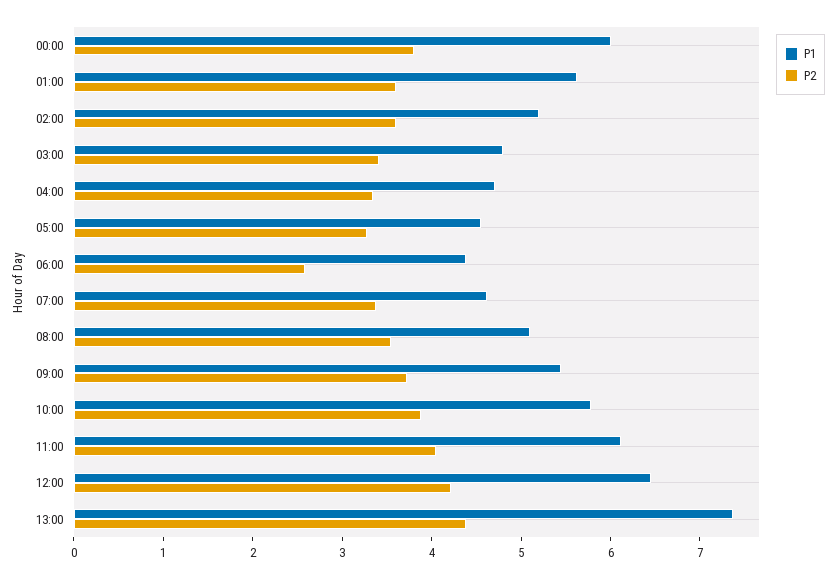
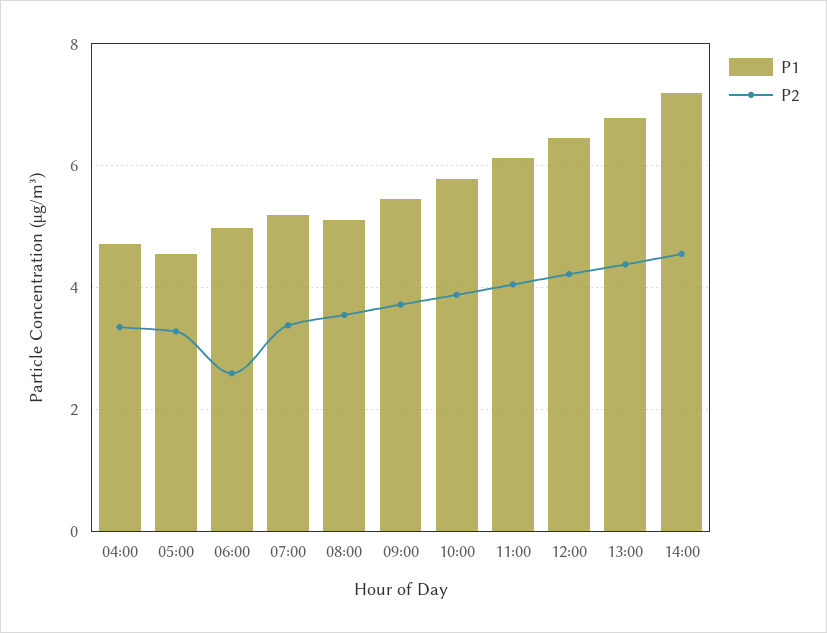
P1, 00:00: 6 -> none
P2, 00:00: 3.8 -> none
P1, 01:00: 5.6 -> none
P2, 01:00: 3.6 -> none
P1, 02:00: 5.2 -> none
P2, 02:00: 3.6 -> none
P1, 03:00: 4.8 -> none
P2, 03:00: 3.4 -> none
P1, 06:00: 4.4 -> 5
P1, 07:00: 4.6 -> 5.2
P1, 13:00: 7.4 -> 6.8
P1, 14:00: none -> 7.2
P2, 14:00: none -> 4.6

